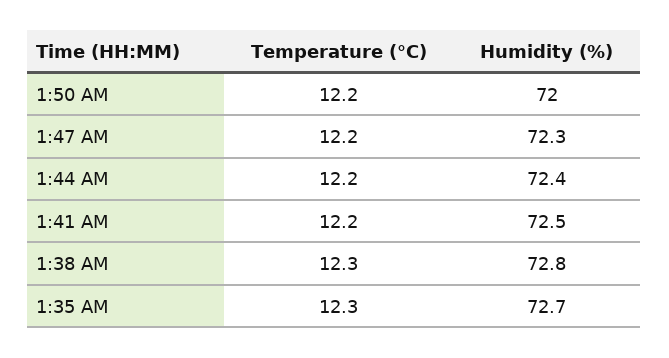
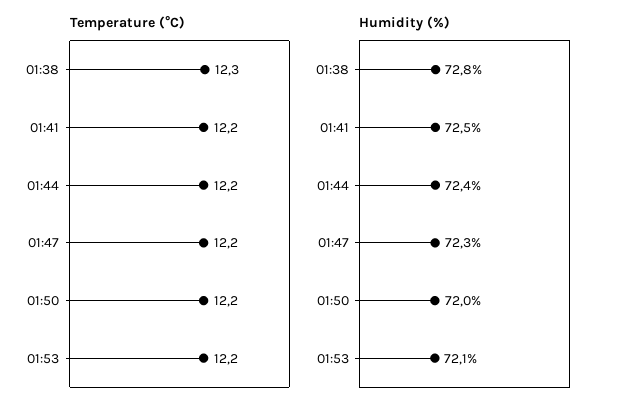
Temperature (°C), 1:35 AM: 12.3 -> none
Humidity (%), 1:35 AM: 72.7 -> none
Temperature (°C), 01:53: none -> 12.2
Humidity (%), 01:53: none -> 72.1

